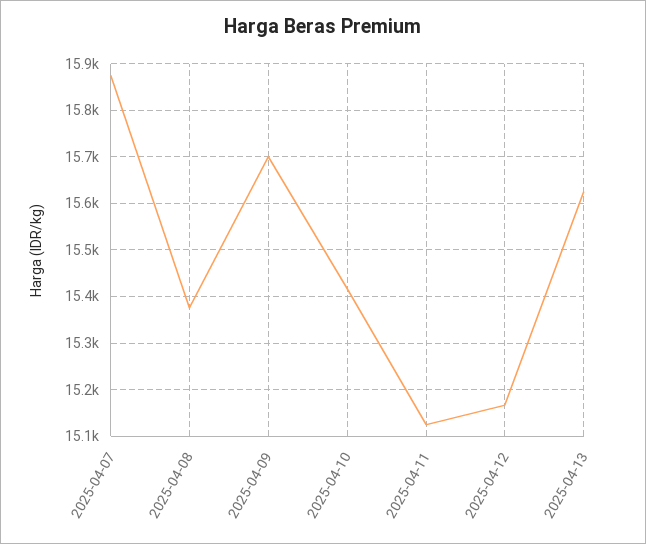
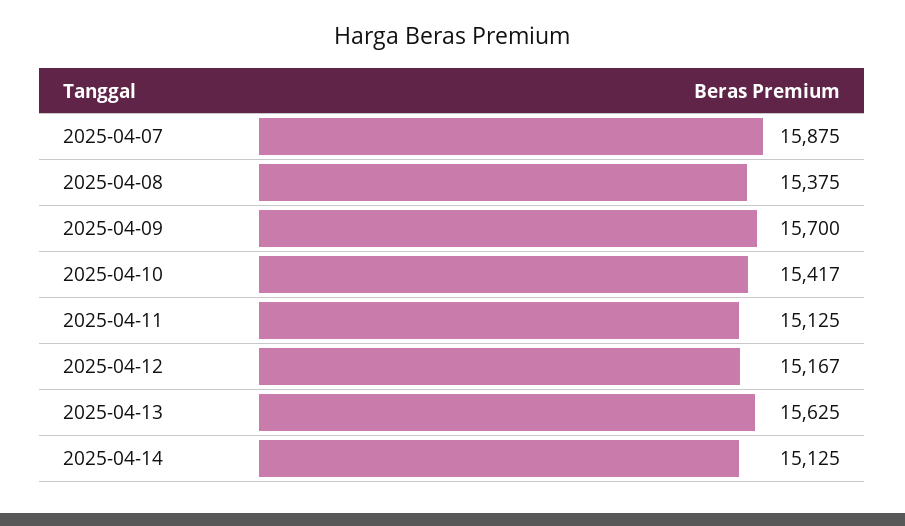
2025-04-14: none -> 15125

